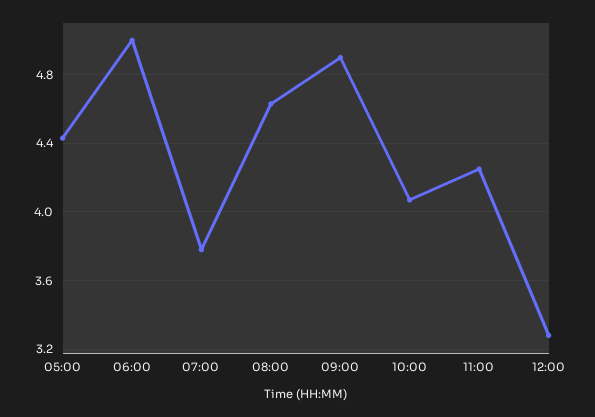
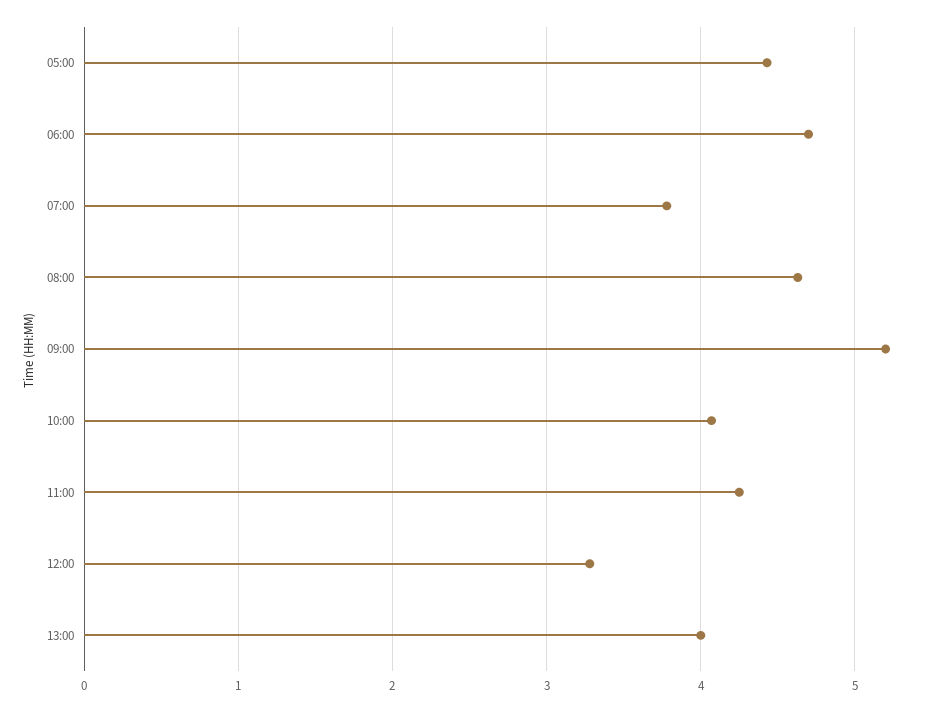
06:00: 5 -> 4.7
09:00: 4.9 -> 5.2
13:00: none -> 4

